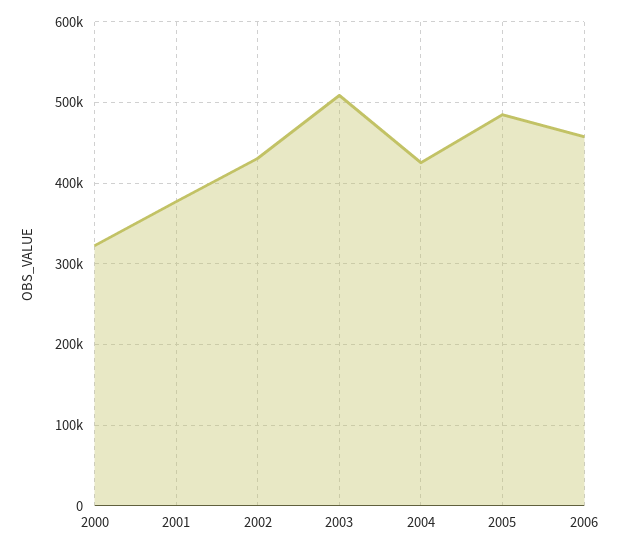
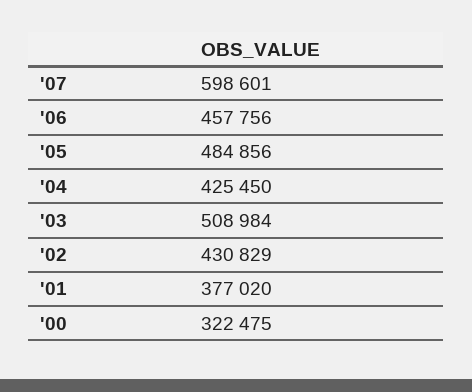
'07: none -> 598601

